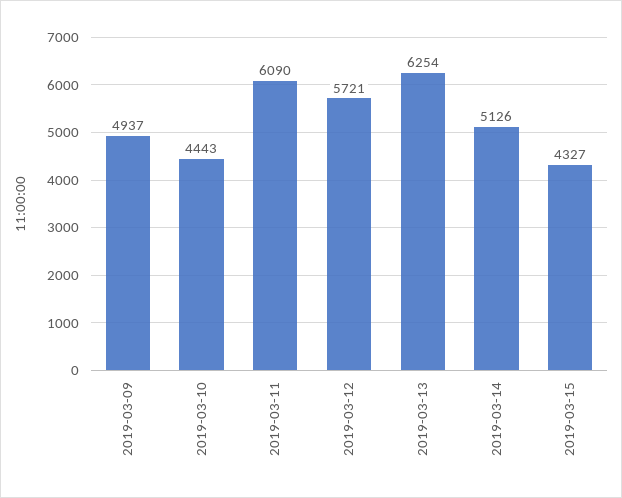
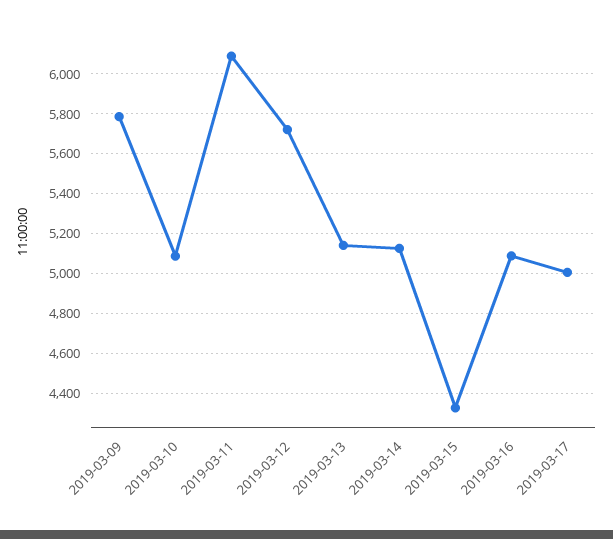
2019-03-09: 4937 -> 5800
2019-03-10: 4443 -> 5100
2019-03-13: 6254 -> 5150
2019-03-16: none -> 5100
2019-03-17: none -> 5000

